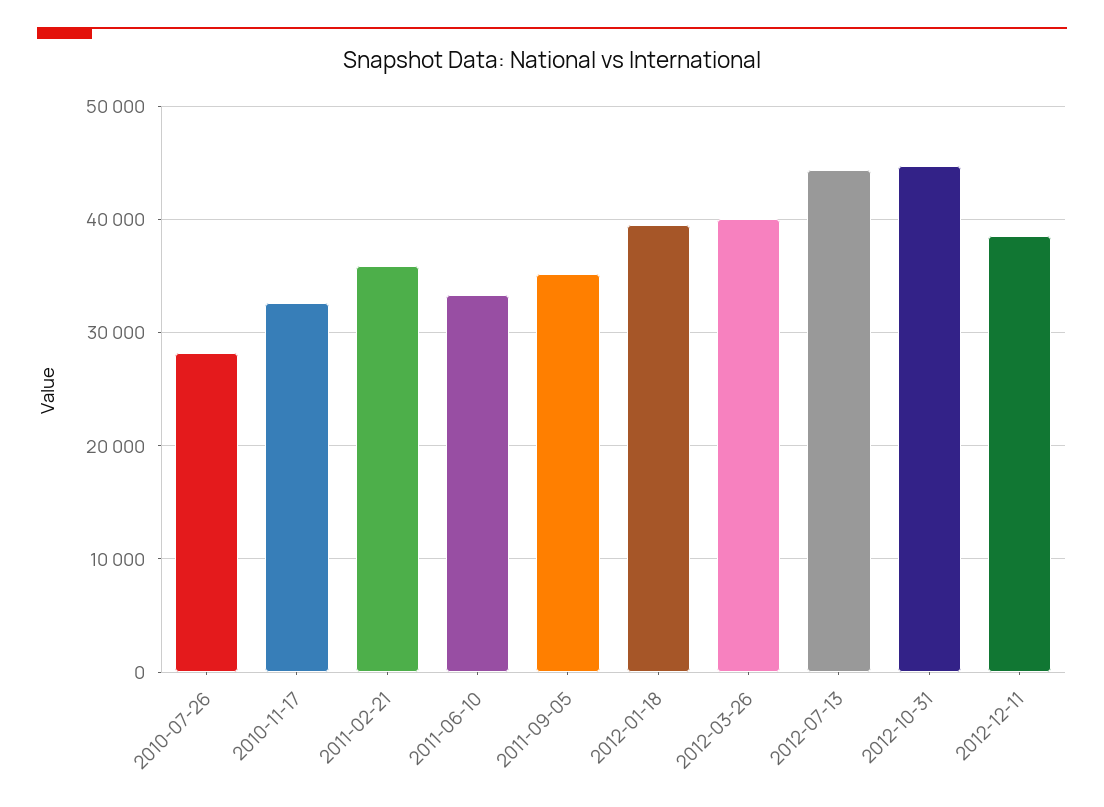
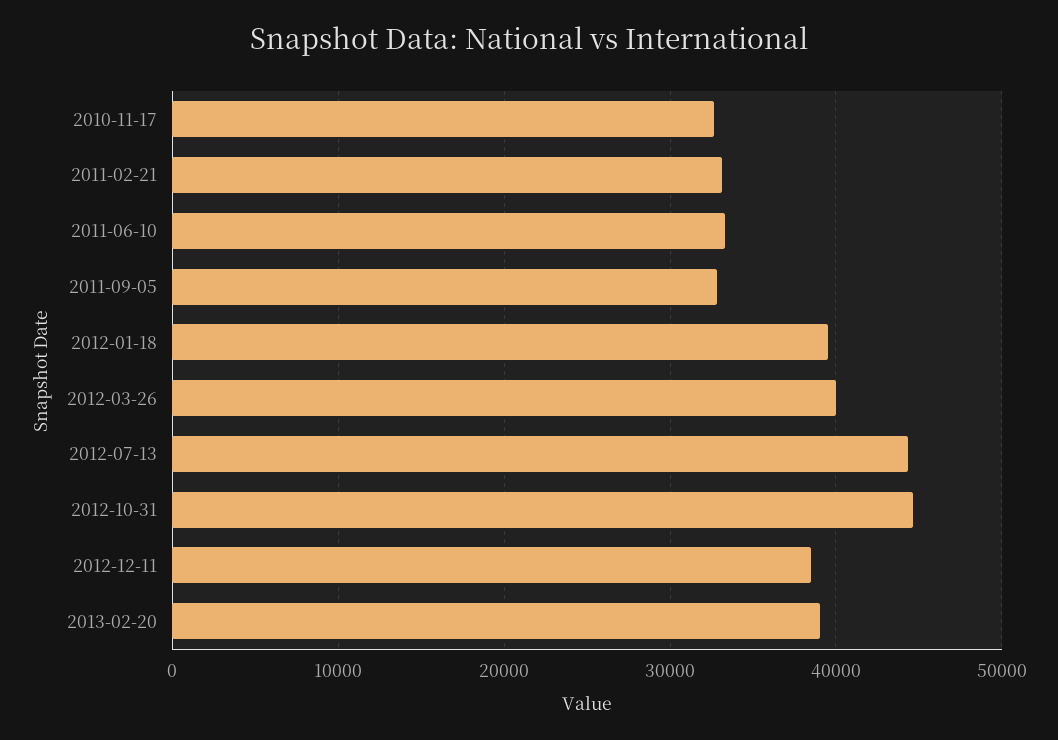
2010-07-26: 28000 -> none
2011-02-21: 36000 -> 33000
2011-09-05: 35000 -> 33000
2013-02-20: none -> 39000

